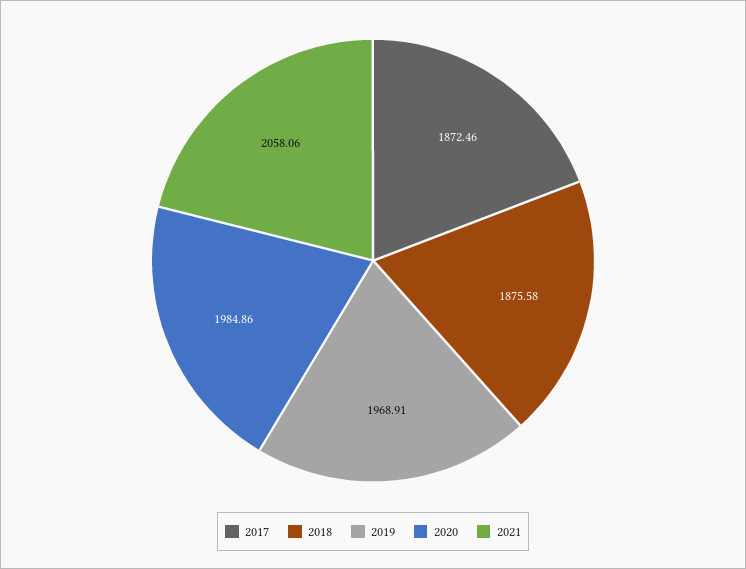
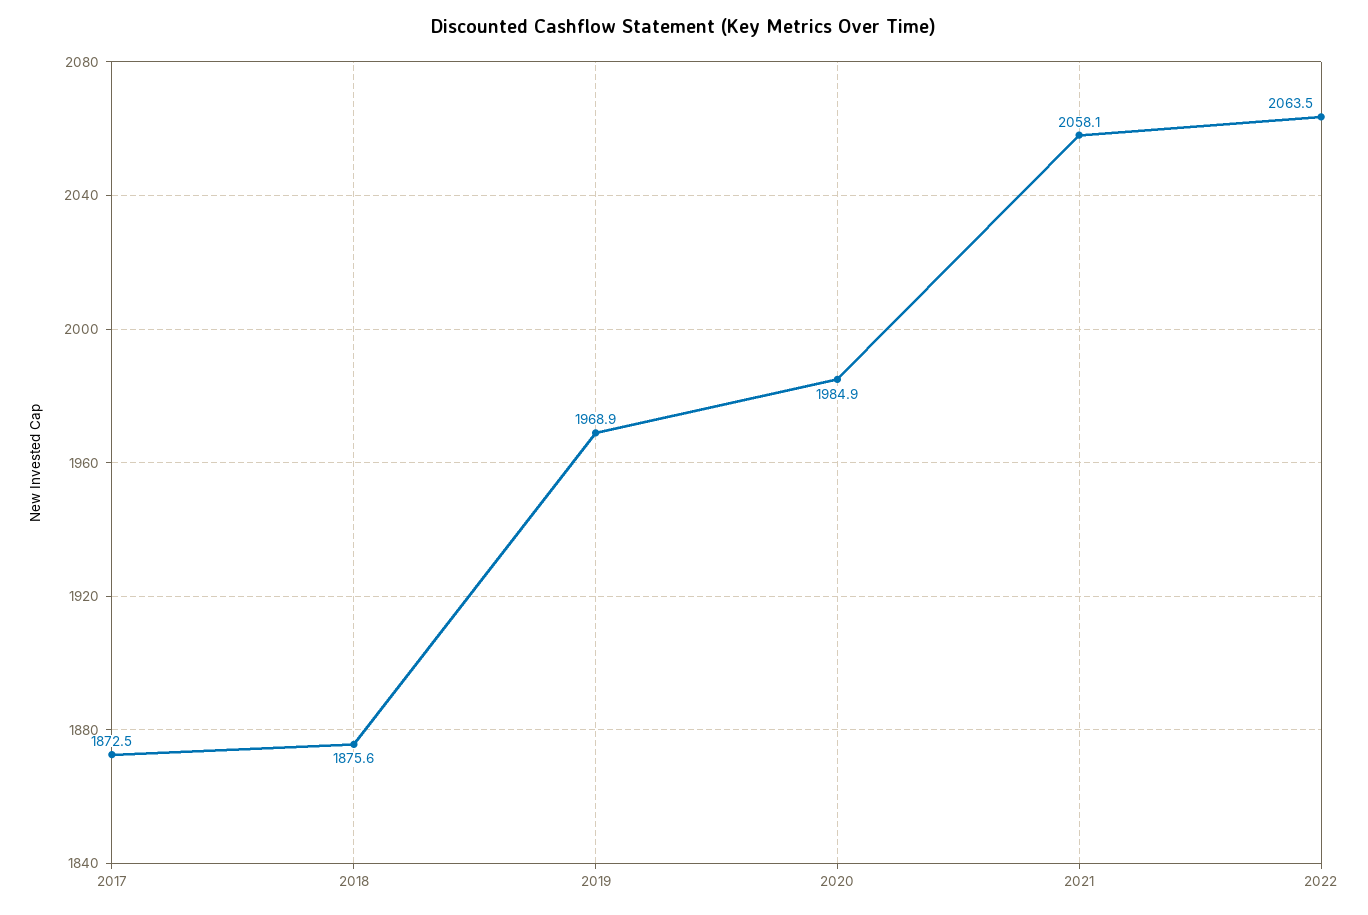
2022: none -> 2063.5

